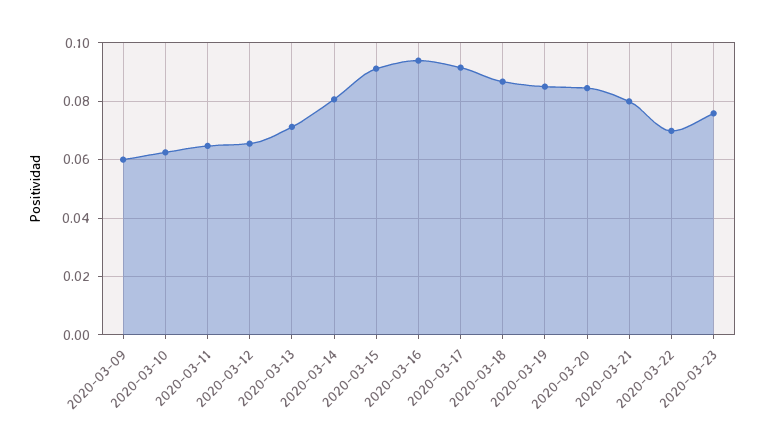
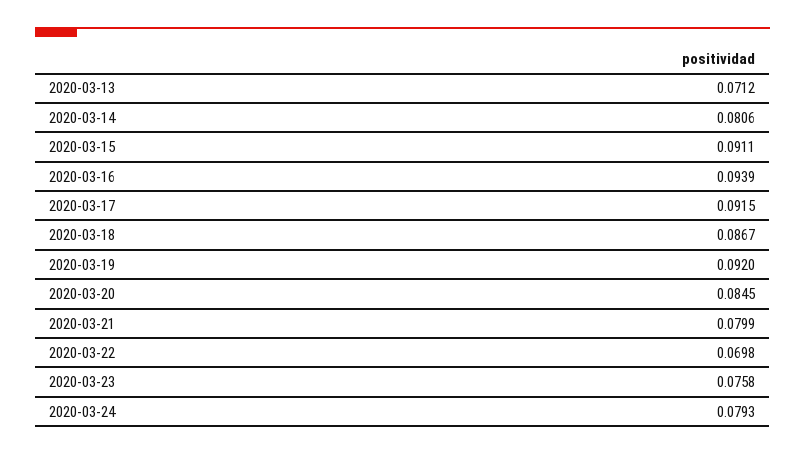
2020-03-09: 0.06 -> none
2020-03-10: 0.0625 -> none
2020-03-11: 0.065 -> none
2020-03-12: 0.065 -> none
2020-03-19: 0.085 -> 0.092
2020-03-24: none -> 0.0793

